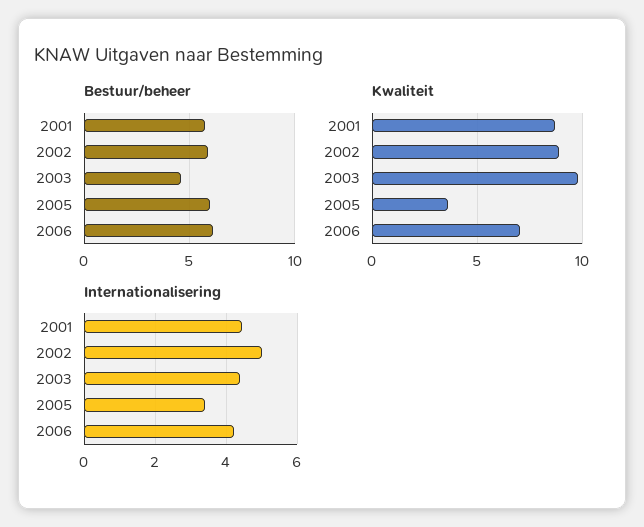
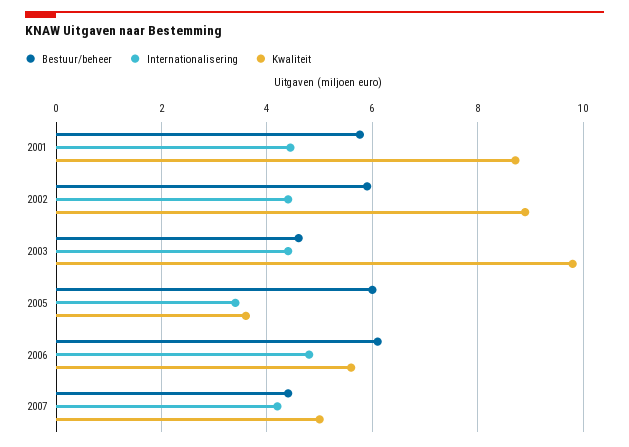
Kwaliteit, 2006: 7 -> 5.6
Internationalisering, 2002: 5 -> 4.4
Internationalisering, 2006: 4.2 -> 4.8
Bestuur/beheer, 2007: none -> 4.4
Internationalisering, 2007: none -> 4.2
Kwaliteit, 2007: none -> 5

